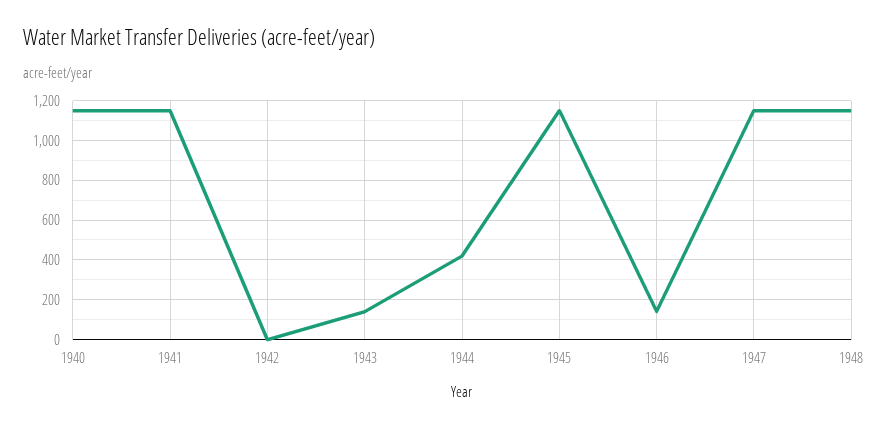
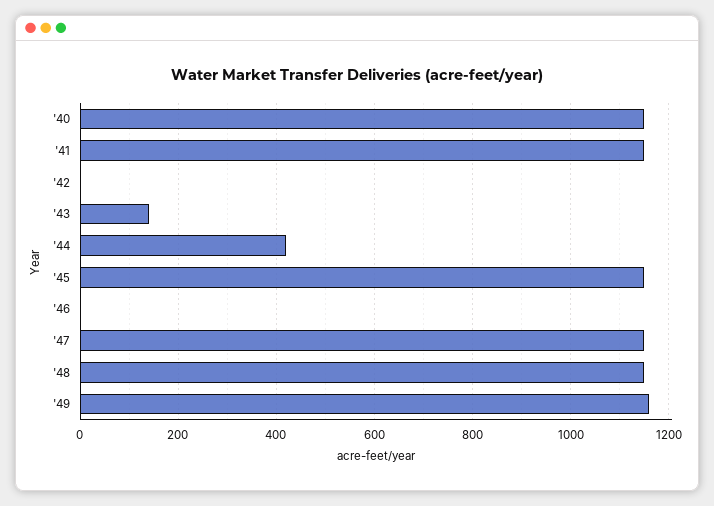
1946: 150 -> 0
'49: none -> 1160

